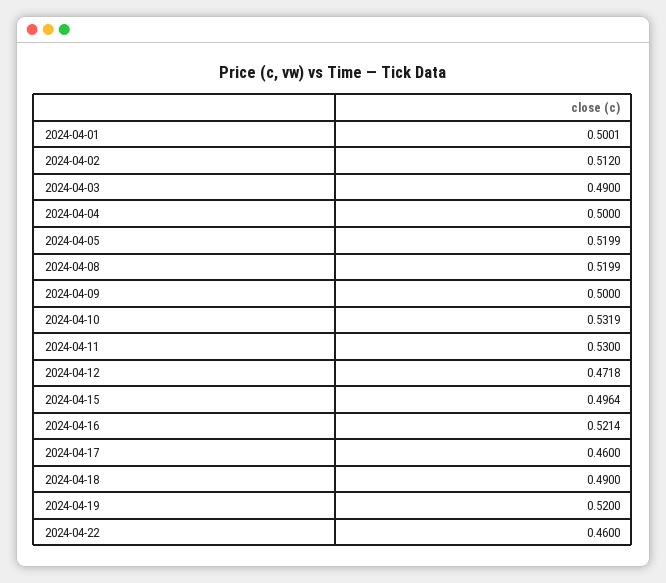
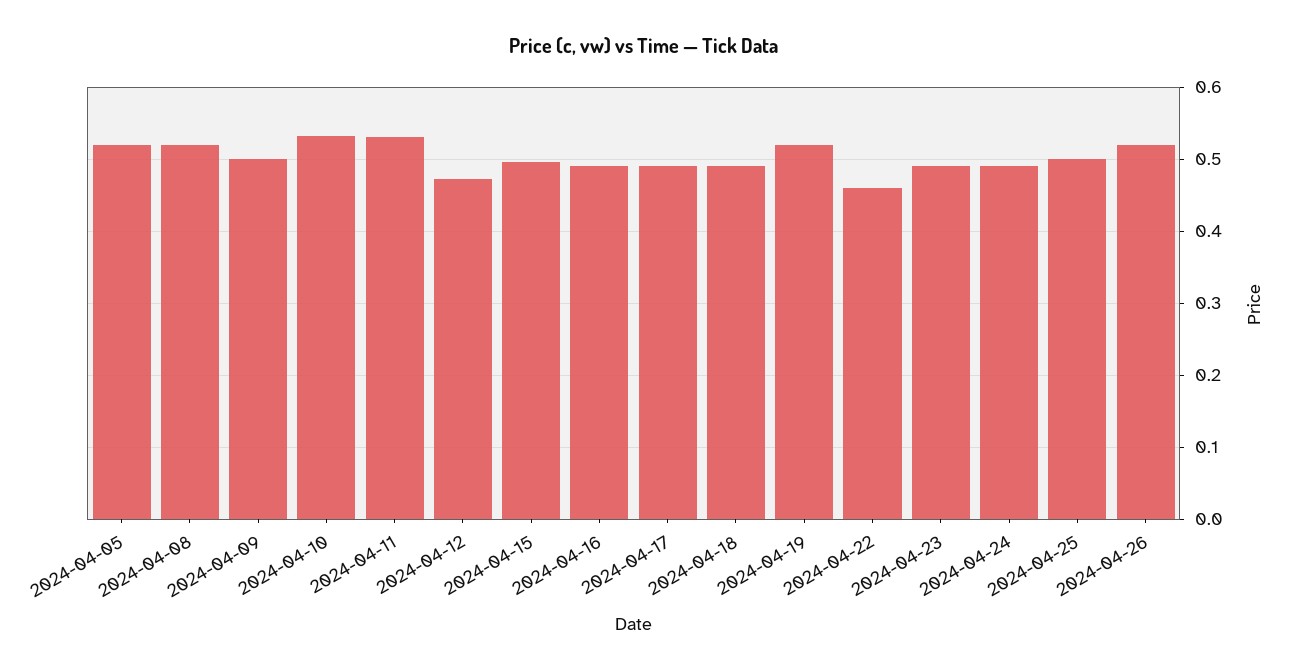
2024-04-01: 0.5001 -> none
2024-04-02: 0.512 -> none
2024-04-03: 0.49 -> none
2024-04-04: 0.5 -> none
2024-04-16: 0.5214 -> 0.49
2024-04-17: 0.46 -> 0.49
2024-04-23: none -> 0.49
2024-04-24: none -> 0.49
2024-04-25: none -> 0.5
2024-04-26: none -> 0.52

